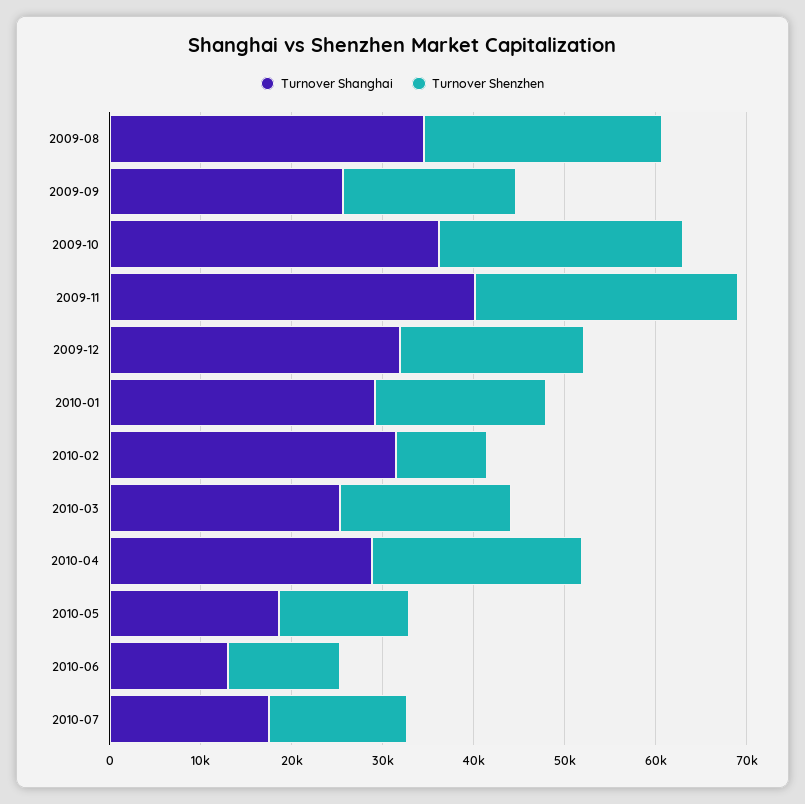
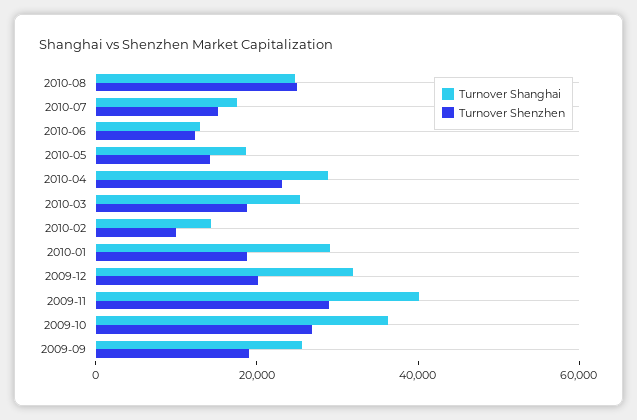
Turnover Shanghai, 2009-08: 34000 -> none
Turnover Shenzhen, 2009-08: 26000 -> none
Turnover Shanghai, 2010-02: 32000 -> 15000
Turnover Shanghai, 2010-08: none -> 25000
Turnover Shenzhen, 2010-08: none -> 25000

